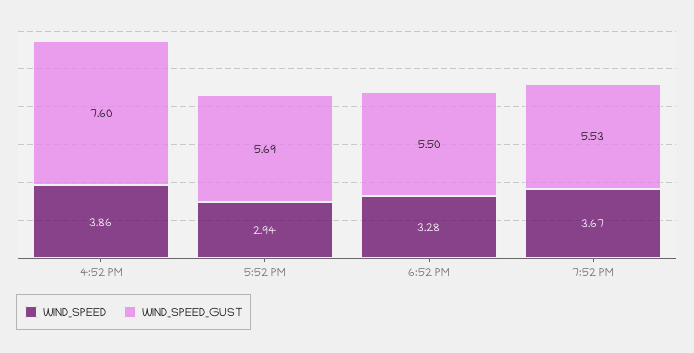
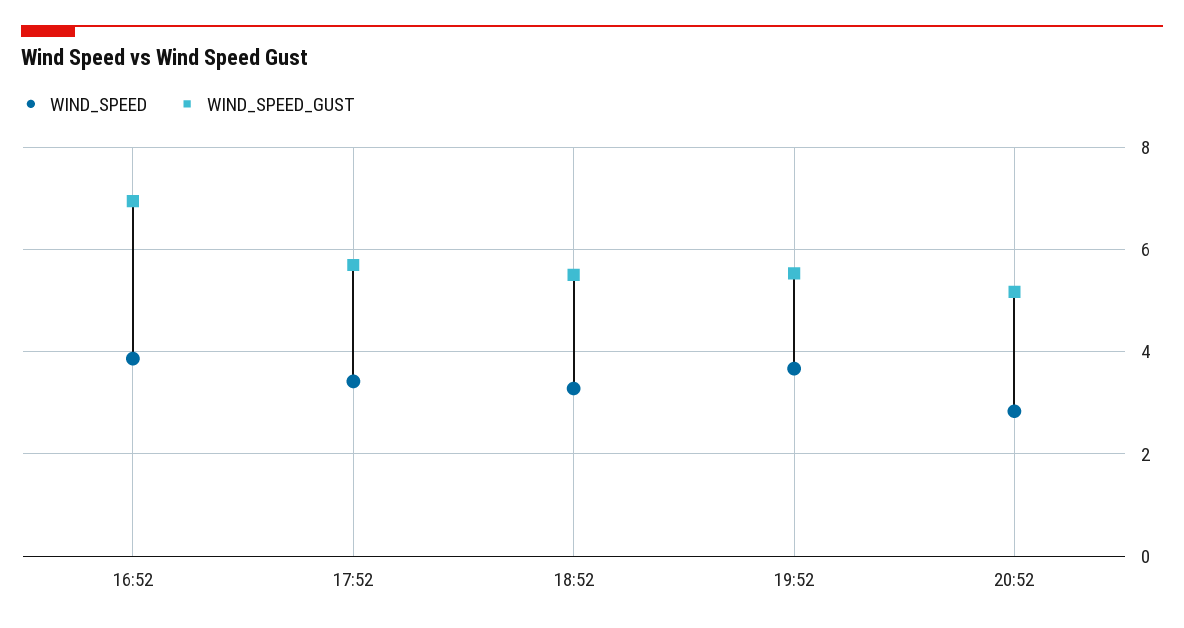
WIND_SPEED_GUST, 4:52 PM: 7.6 -> 7
WIND_SPEED, 5:52 PM: 2.94 -> 3.4
WIND_SPEED, 20:52: none -> 2.8
WIND_SPEED_GUST, 20:52: none -> 5.2

